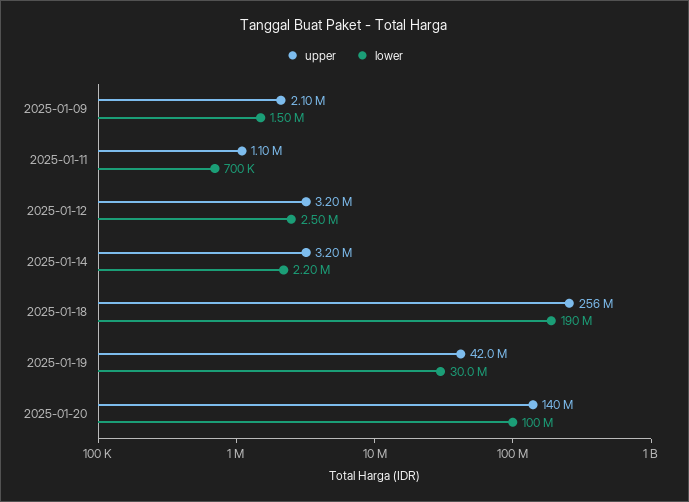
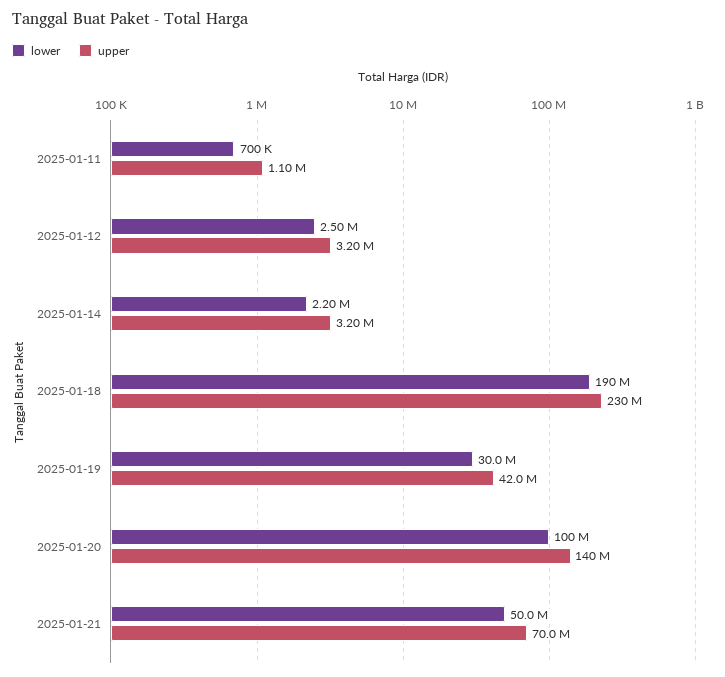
upper, 2025-01-09: 2100000 -> none
lower, 2025-01-09: 1500000 -> none
upper, 2025-01-18: 256000000 -> 230000000
lower, 2025-01-21: none -> 50000000
upper, 2025-01-21: none -> 70000000

